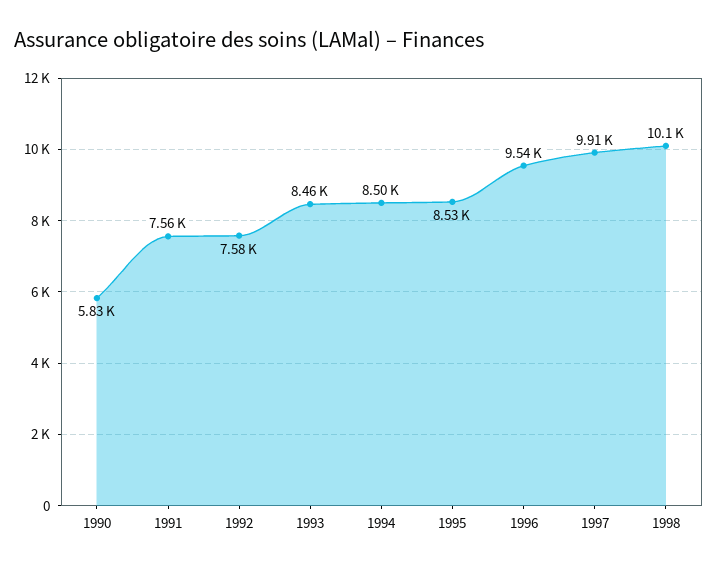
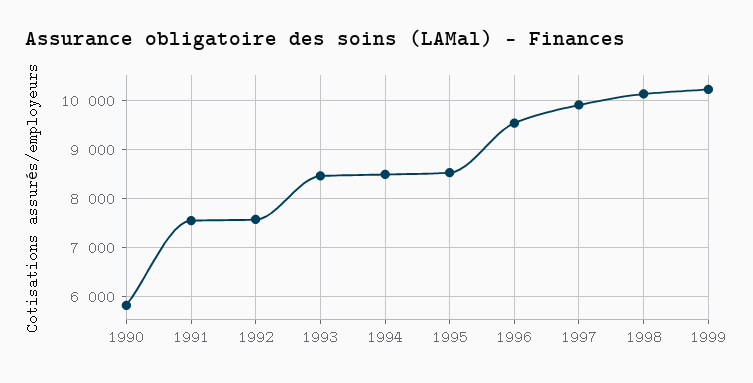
1999: none -> 10200

